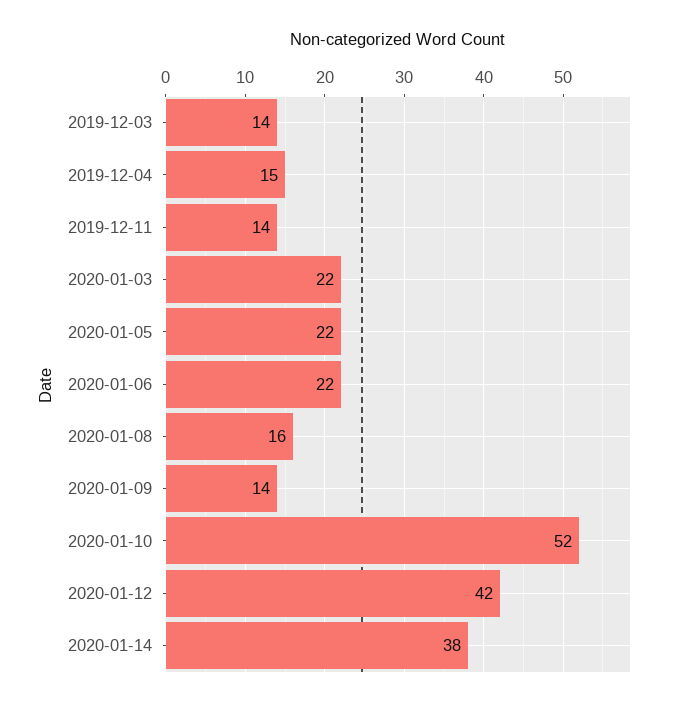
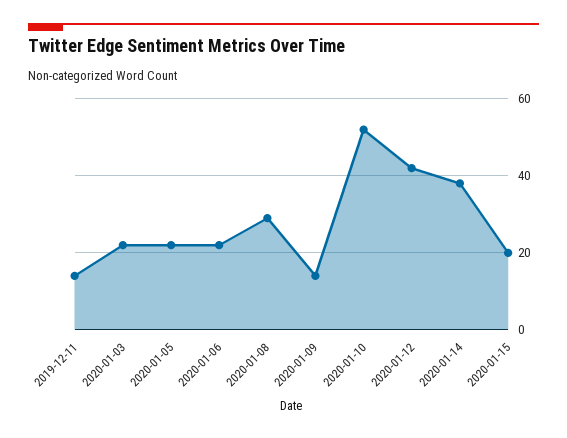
2019-12-03: 14 -> none
2019-12-04: 15 -> none
2020-01-08: 16 -> 30
2020-01-15: none -> 20

